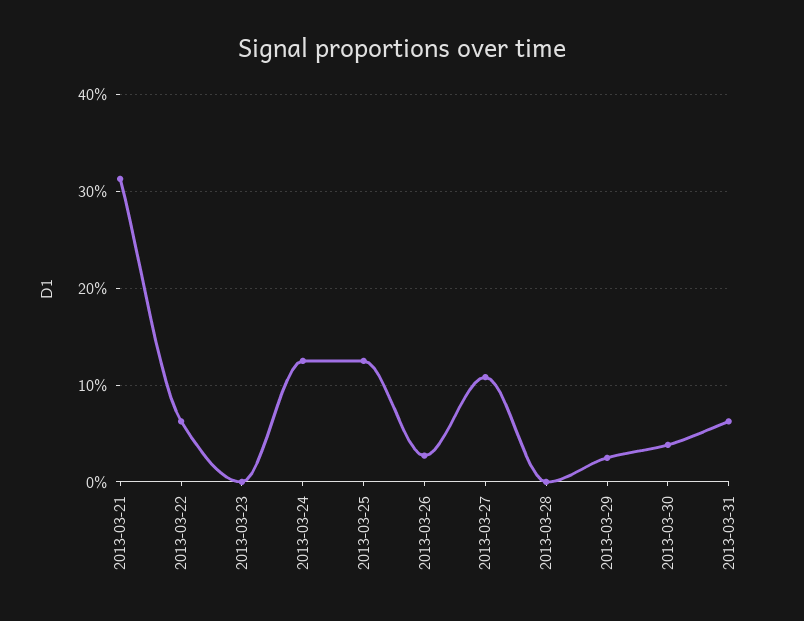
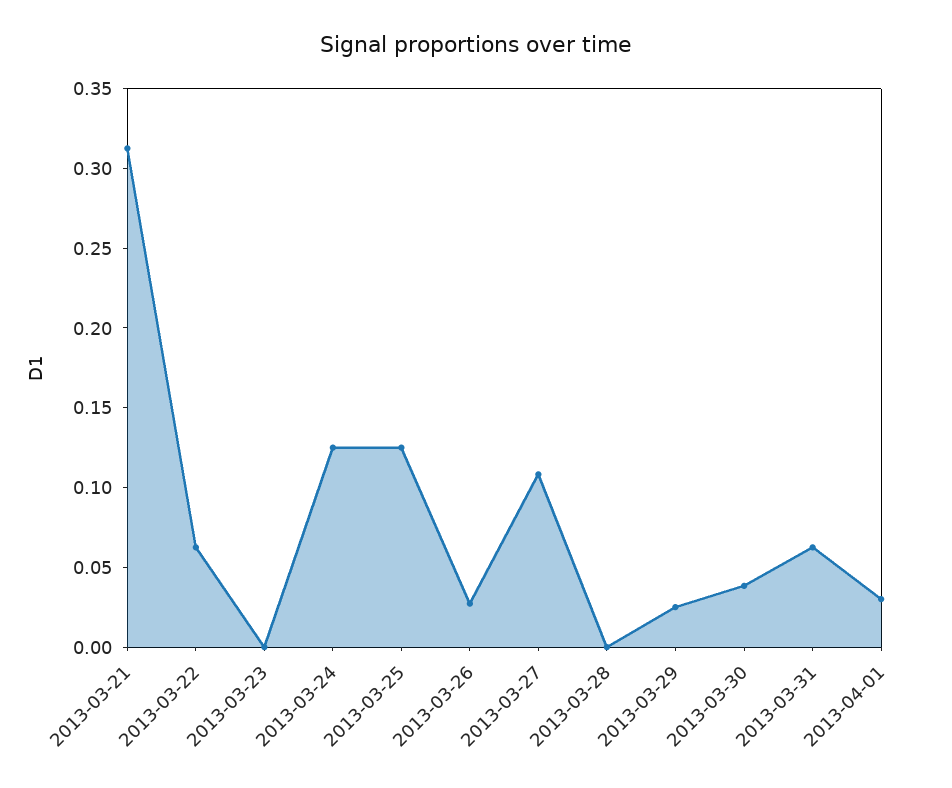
2013-04-01: none -> 0.03

